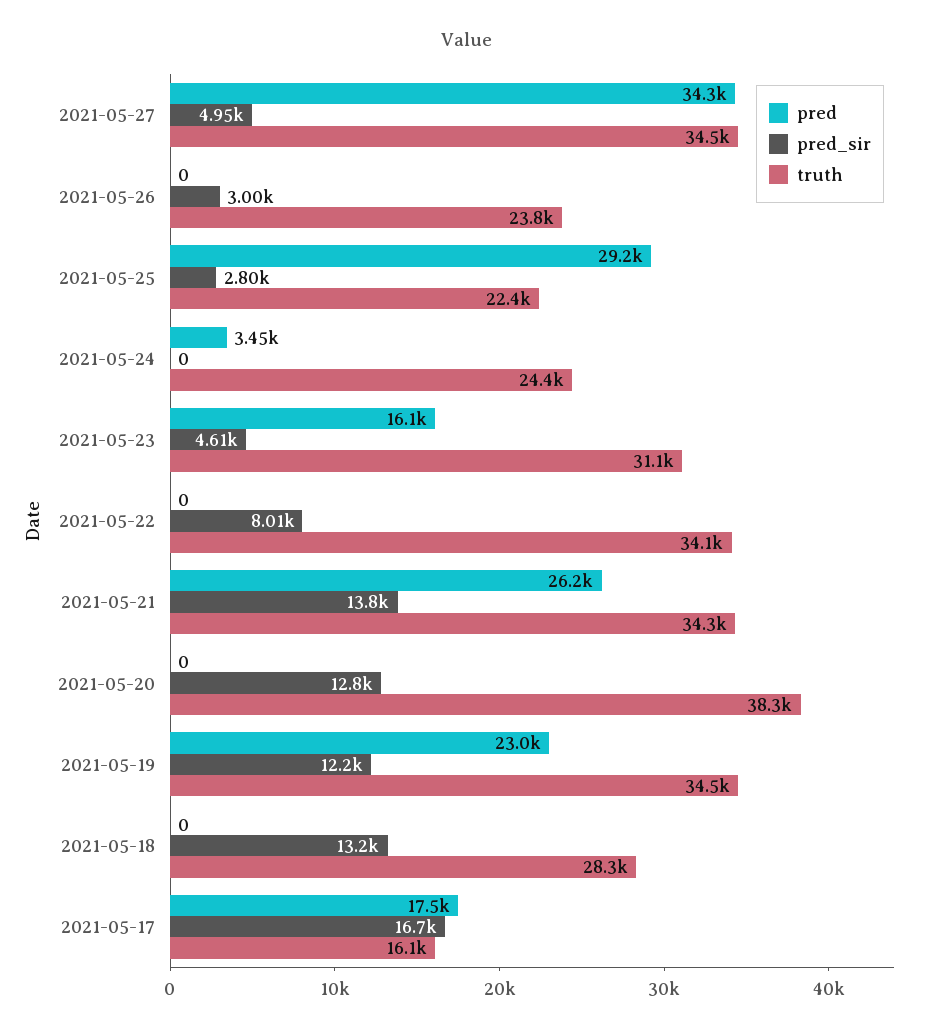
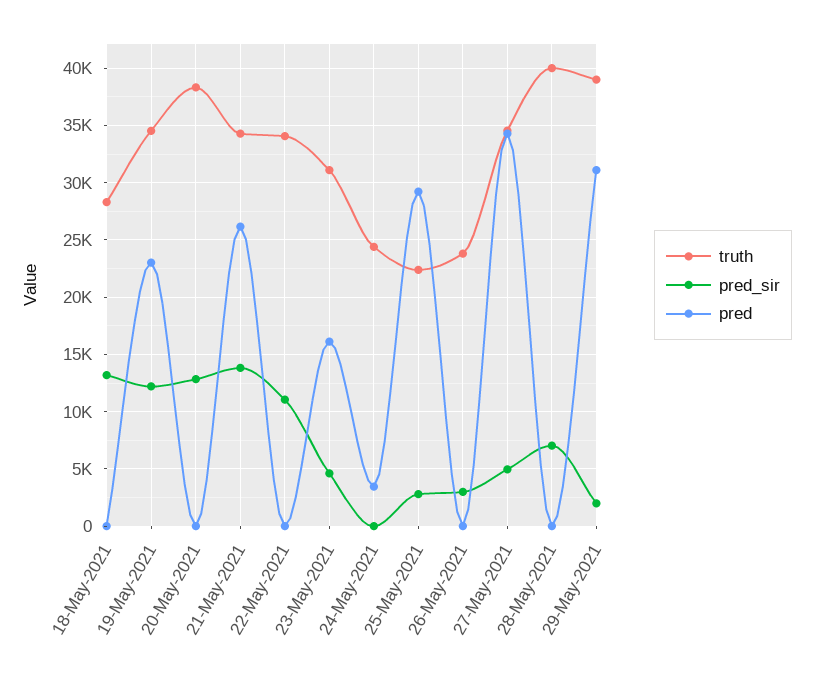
pred_sir, 2021-05-22: 8010 -> 11000
pred, 2021-05-17: 17500 -> none
pred_sir, 2021-05-17: 16700 -> none
truth, 2021-05-17: 16100 -> none
truth, 28-May-2021: none -> 40000
pred_sir, 28-May-2021: none -> 7000
pred, 28-May-2021: none -> 0
truth, 29-May-2021: none -> 39000
pred_sir, 29-May-2021: none -> 2000
pred, 29-May-2021: none -> 31000

